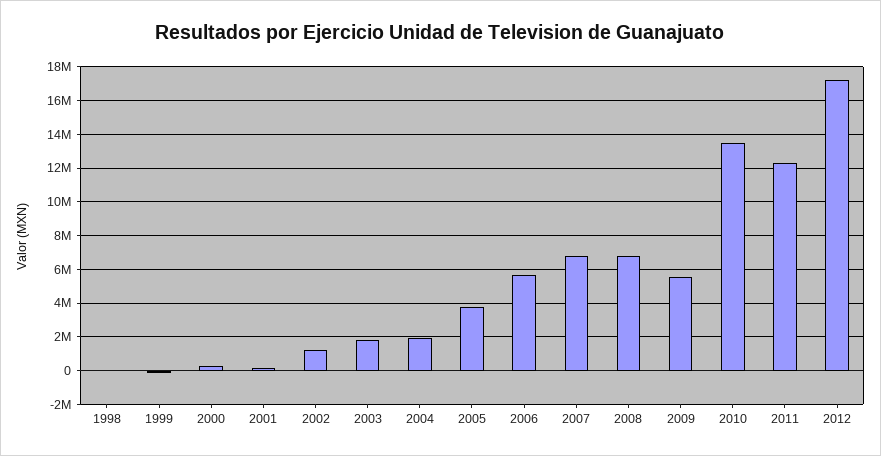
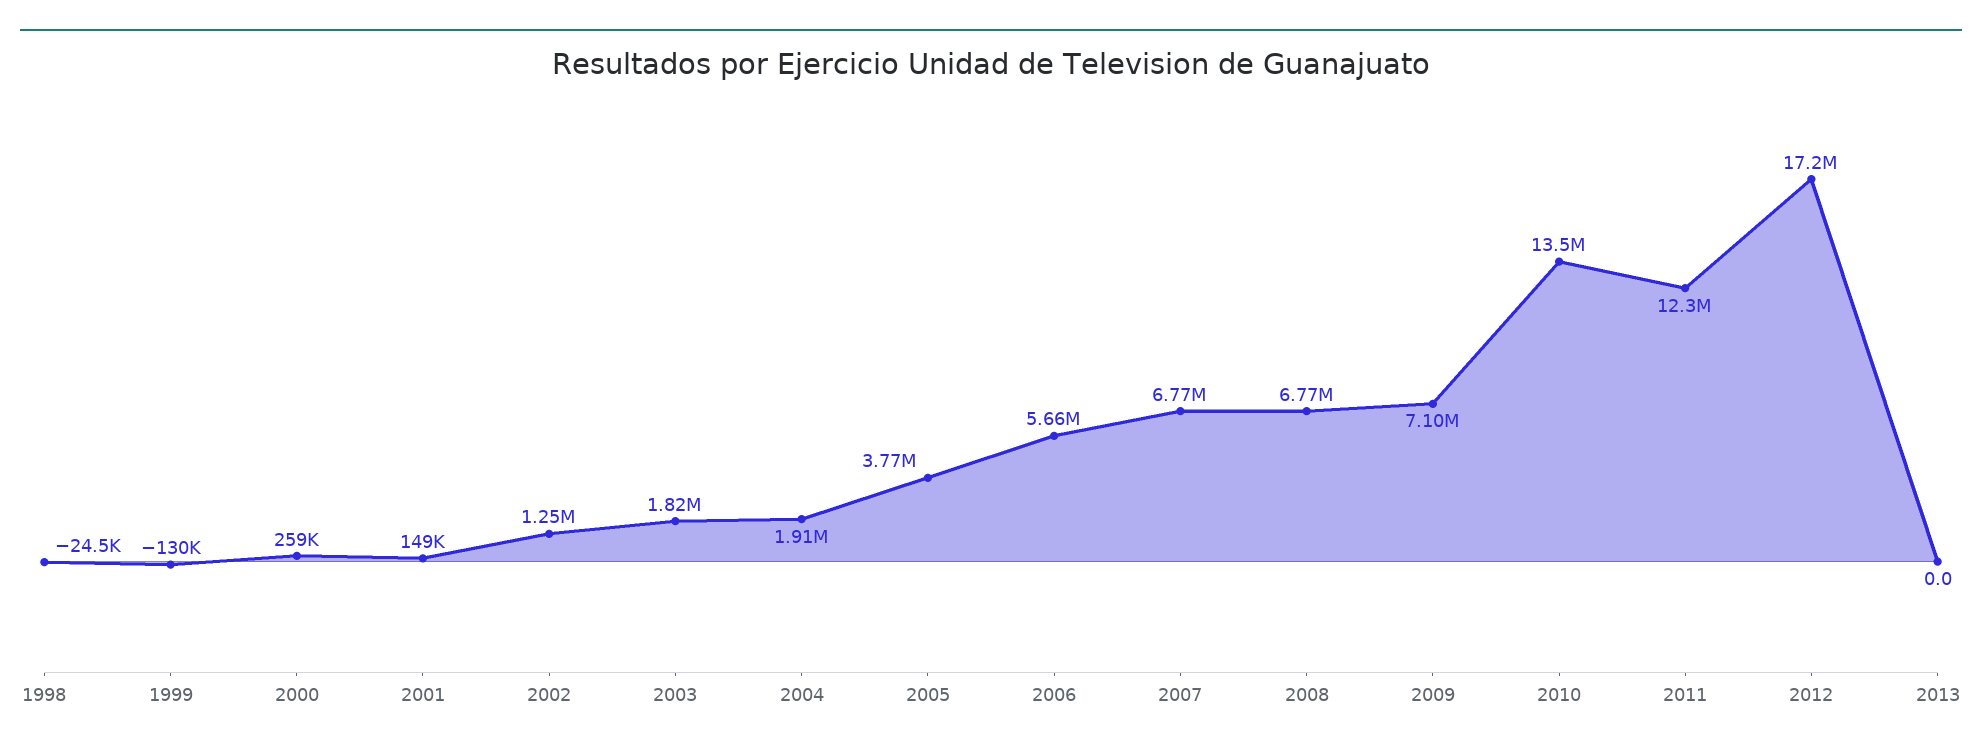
2009: 5500000 -> 7100000
2013: none -> 0

